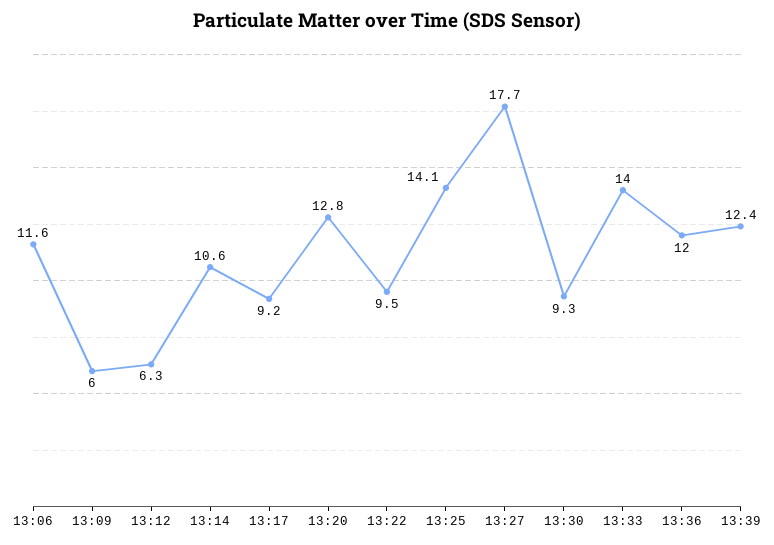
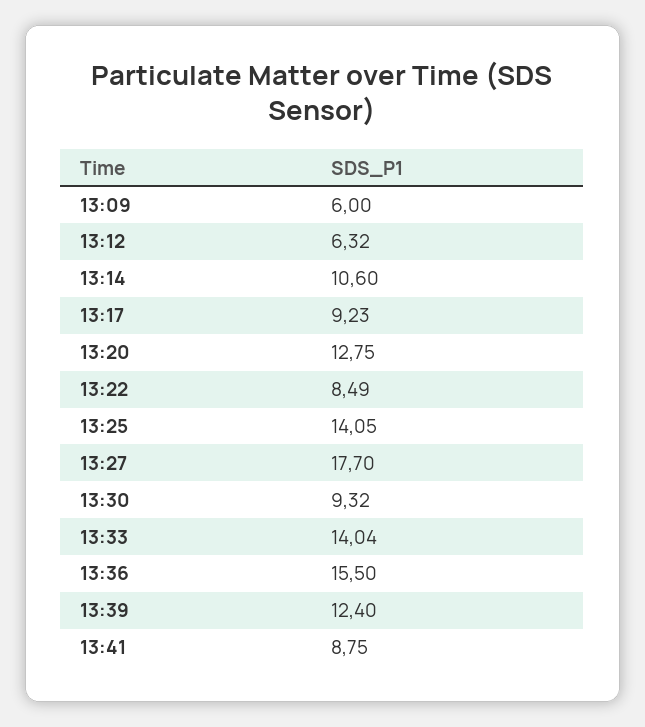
13:06: 11.6 -> none
13:22: 9.5 -> 8.49
13:36: 12 -> 15.5
13:41: none -> 8.75

